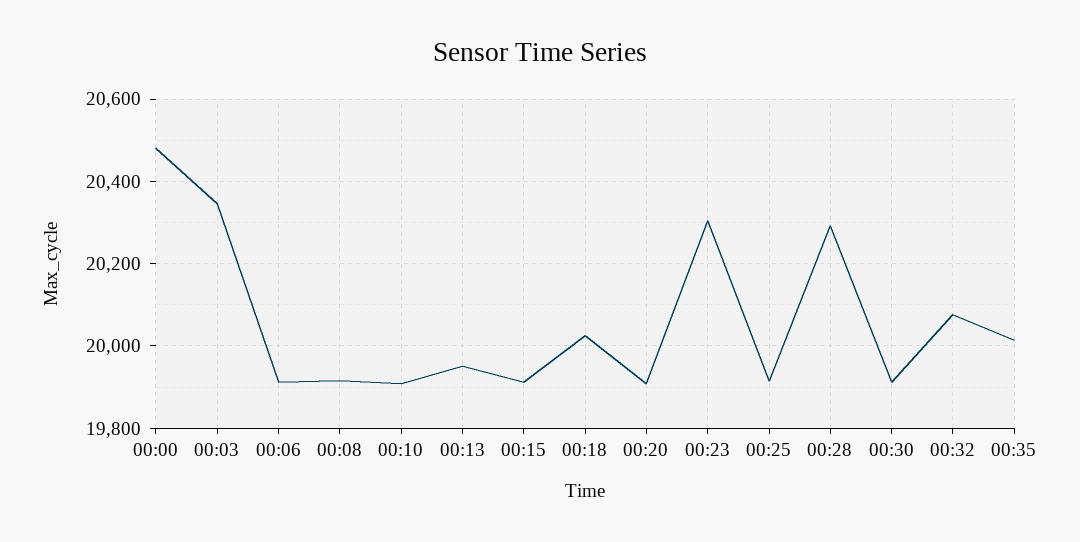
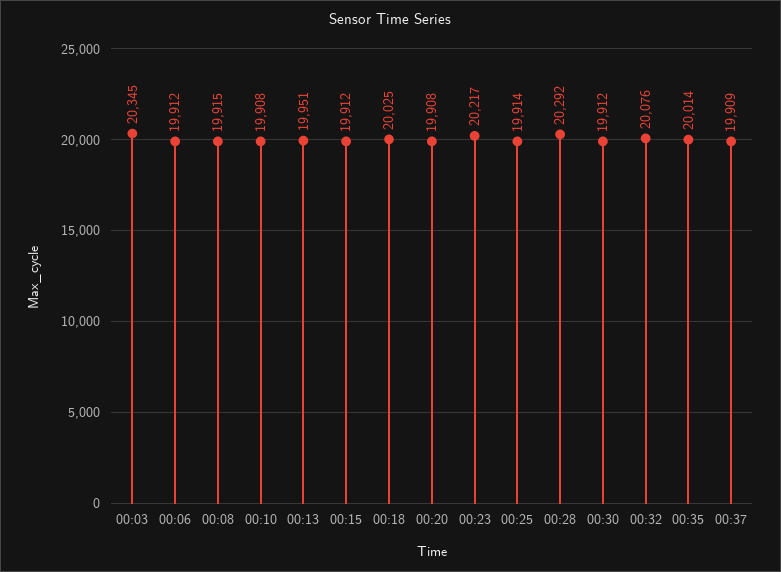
00:00: 20480 -> none
00:23: 20300 -> 20217
00:37: none -> 19909

